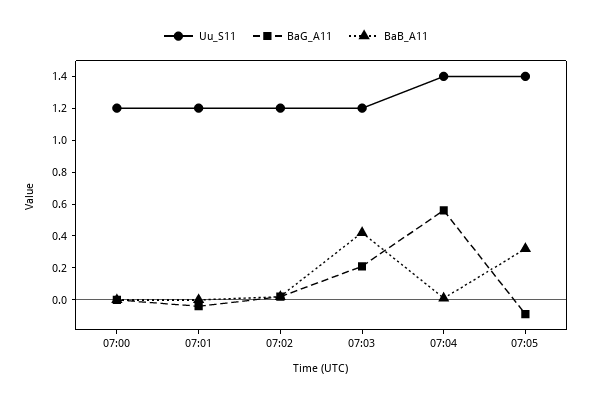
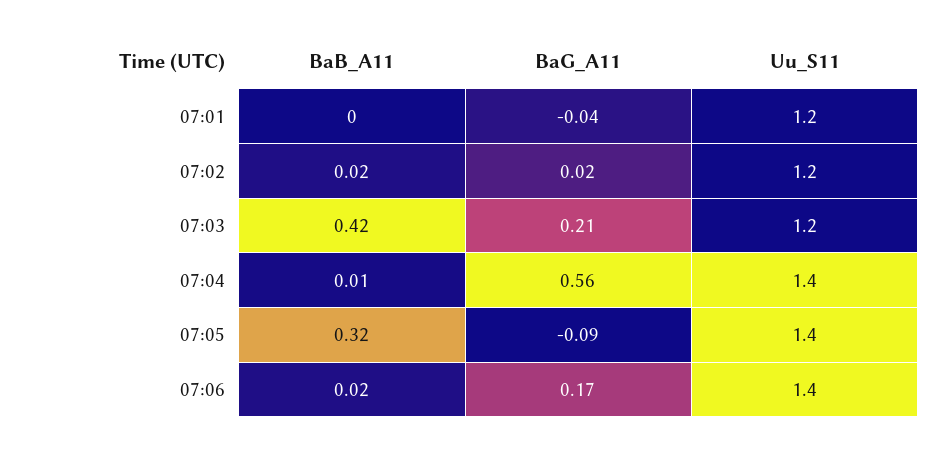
Uu_S11, 07:00: 1.2 -> none
BaG_A11, 07:00: 0 -> none
BaB_A11, 07:00: 0 -> none
BaB_A11, 07:06: none -> 0.02
BaG_A11, 07:06: none -> 0.17
Uu_S11, 07:06: none -> 1.4

